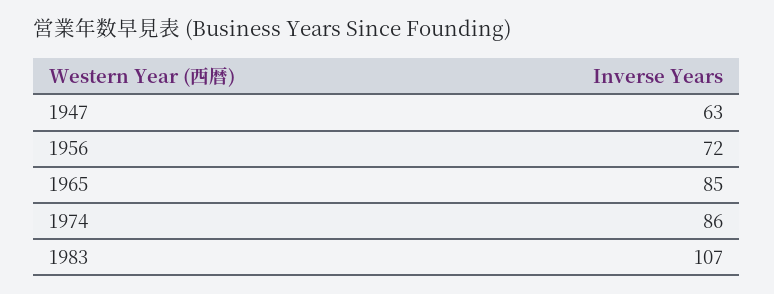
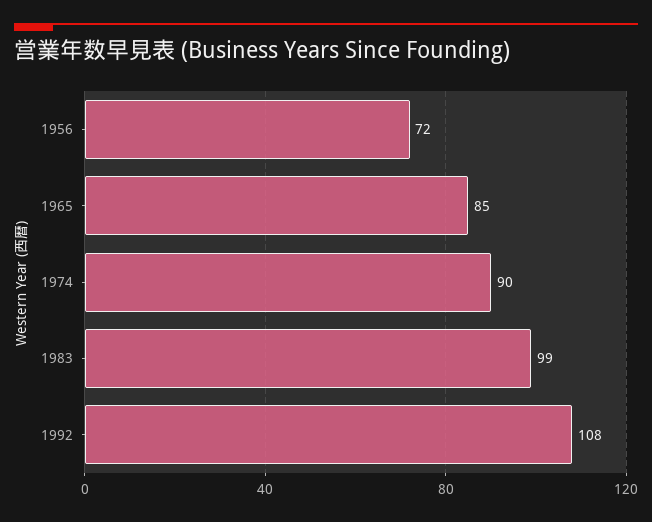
1947: 63 -> none
1974: 86 -> 90
1983: 107 -> 99
1992: none -> 108

